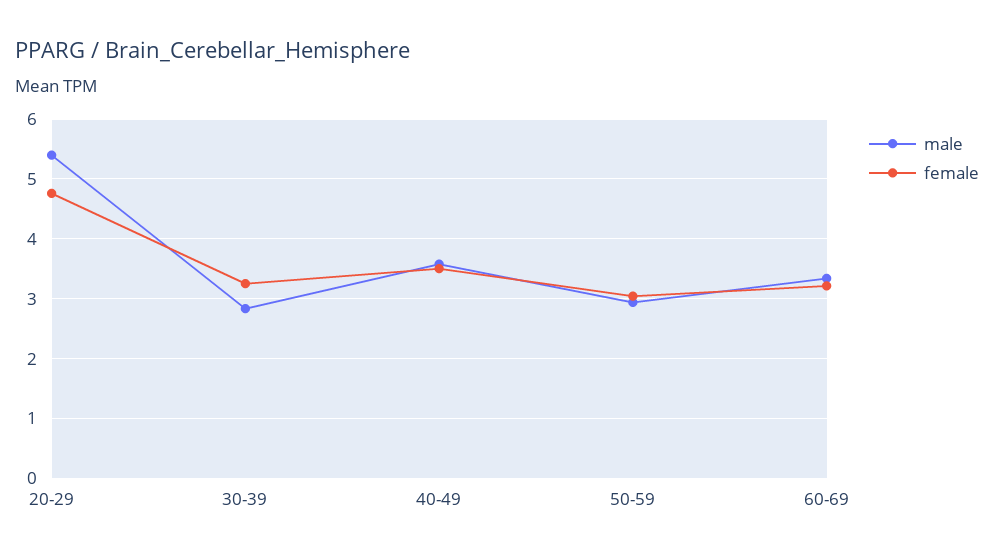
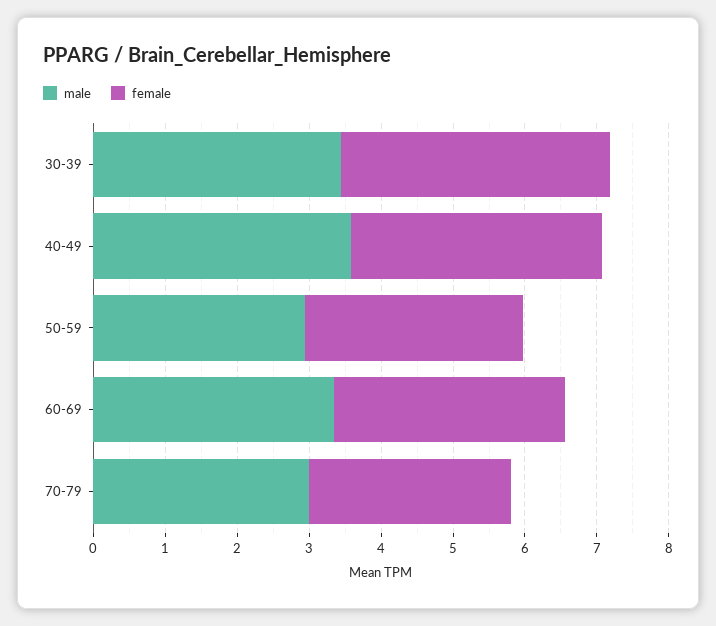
male, 20-29: 5.4 -> none
female, 20-29: 4.8 -> none
male, 30-39: 2.8 -> 3.4
female, 30-39: 3.2 -> 3.8
male, 70-79: none -> 3
female, 70-79: none -> 2.8

